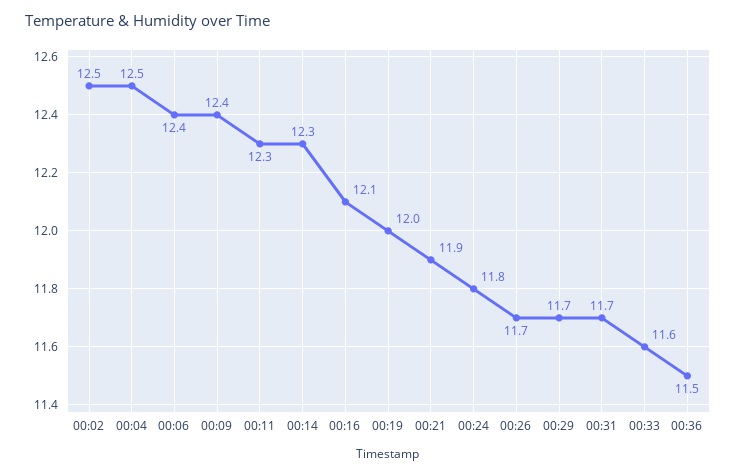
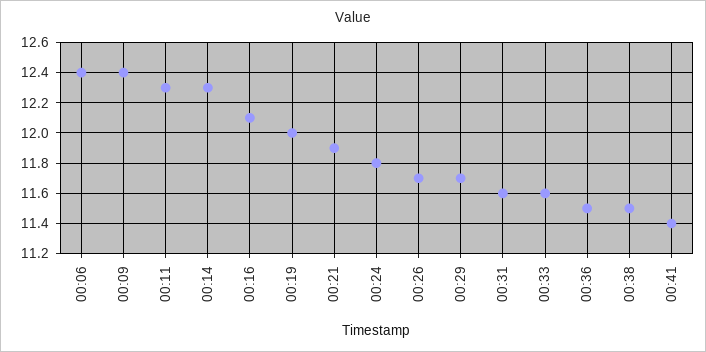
00:02: 12.5 -> none
00:04: 12.5 -> none
00:31: 11.7 -> 11.6
00:38: none -> 11.5
00:41: none -> 11.4

